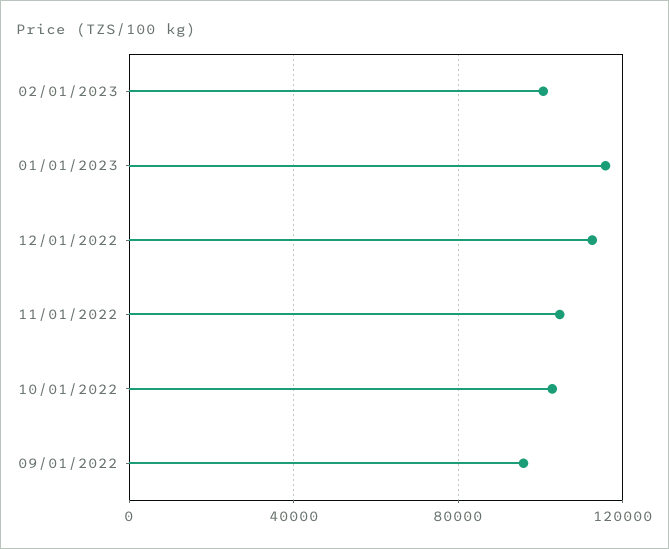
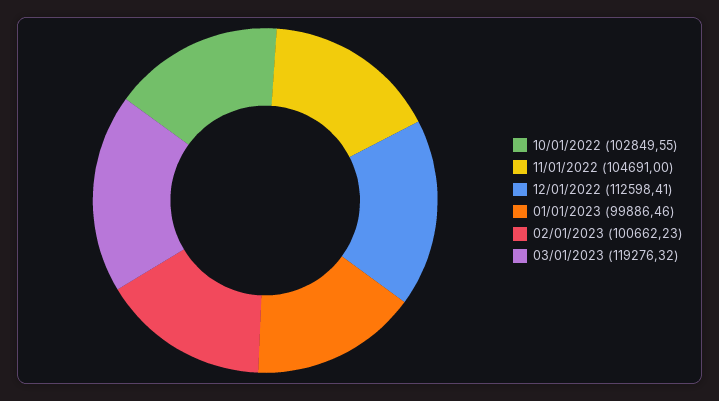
01/01/2023: 115000 -> 99886.46
09/01/2022: 95000 -> none
03/01/2023: none -> 119276.32

